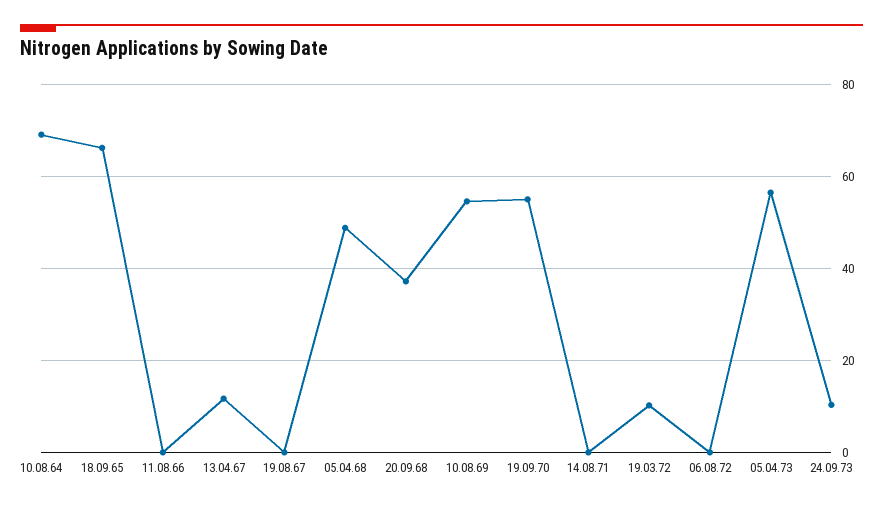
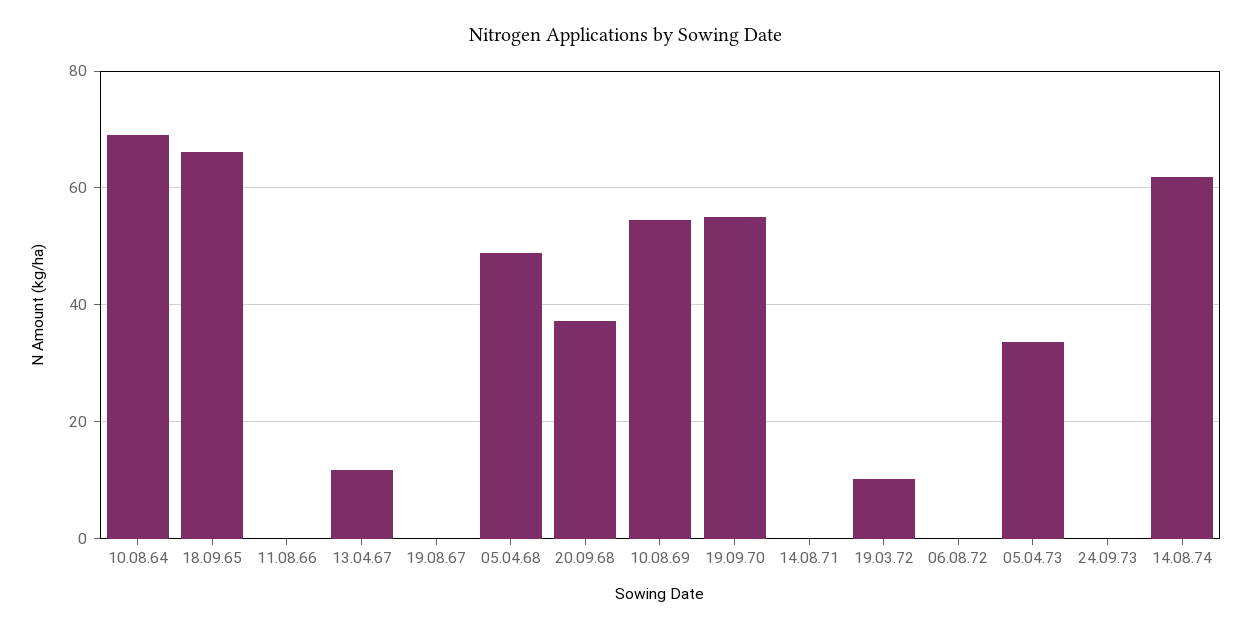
05.04.73: 56 -> 34
24.09.73: 10 -> 0
14.08.74: none -> 62

